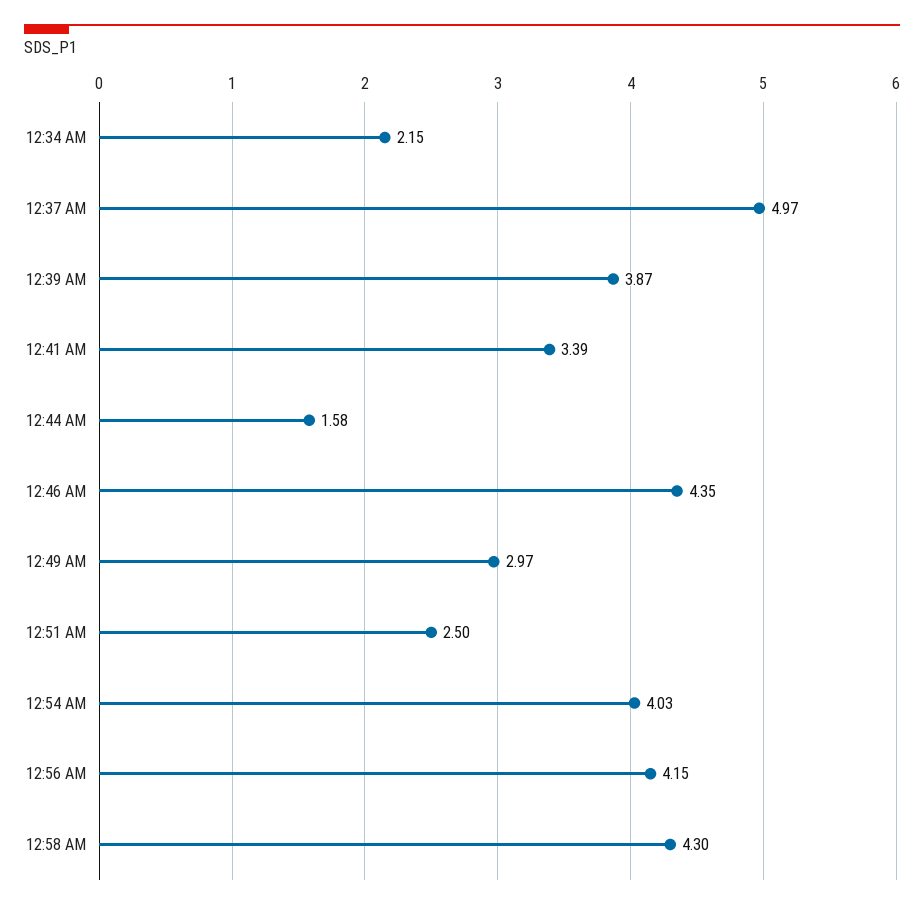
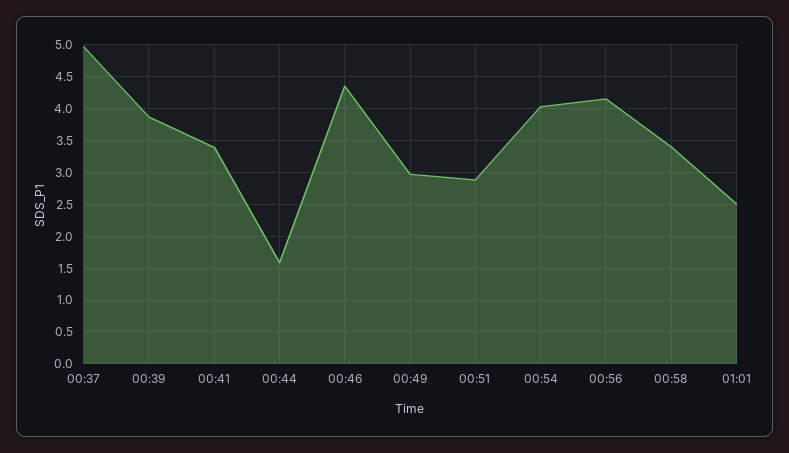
12:34 AM: 2.15 -> none
12:51 AM: 2.5 -> 2.9
12:58 AM: 4.3 -> 3.4
01:01: none -> 2.5

